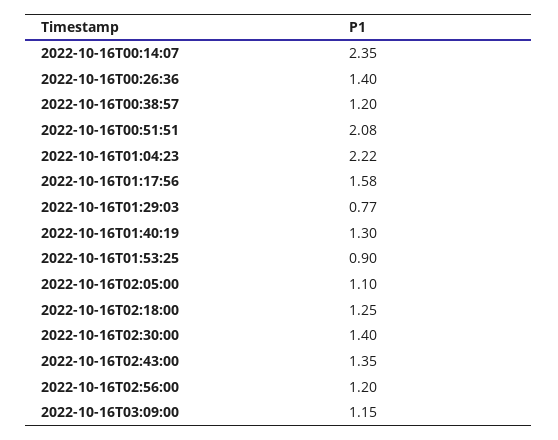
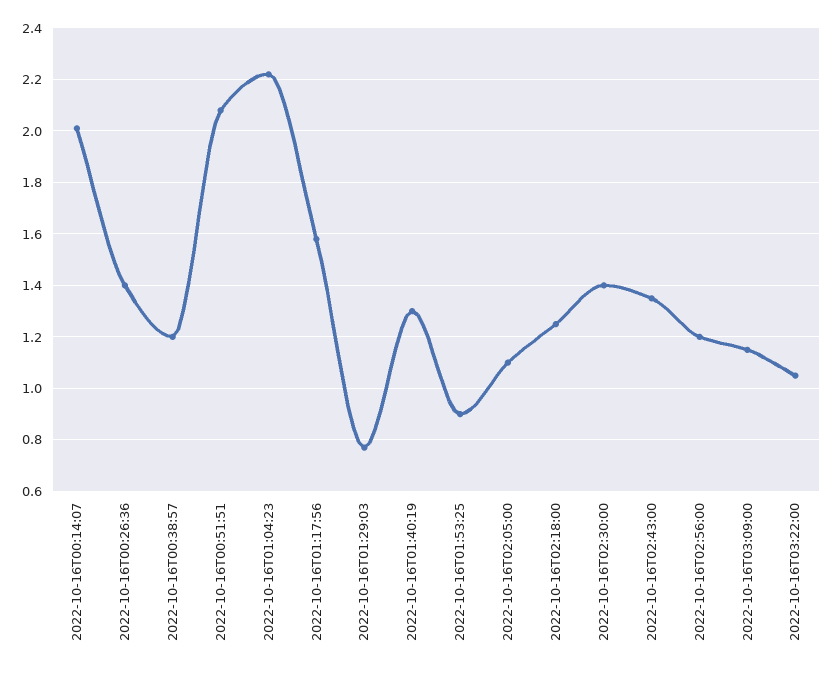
2022-10-16T00:14:07: 2.35 -> 2
2022-10-16T03:22:00: none -> 1.05

